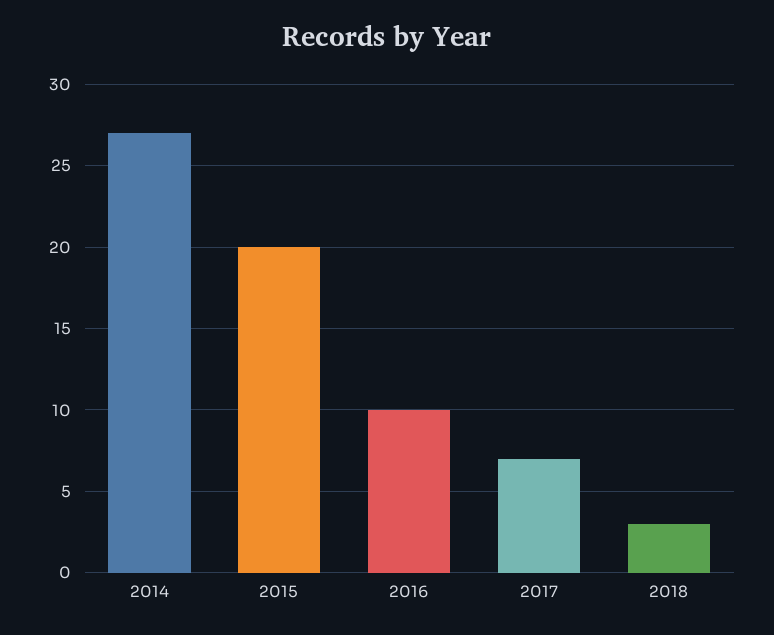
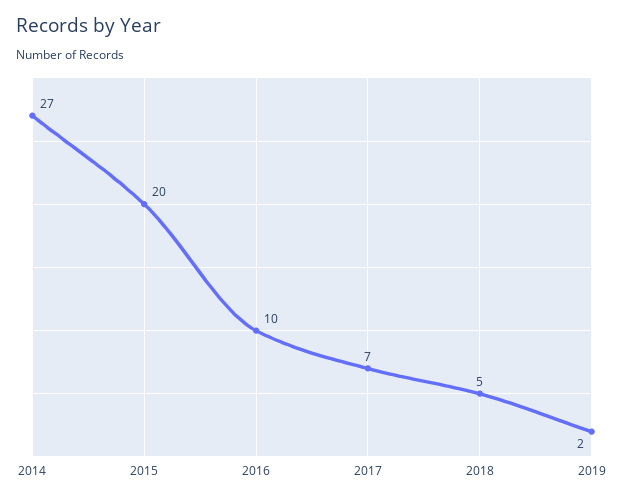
2018: 3 -> 5
2019: none -> 2

